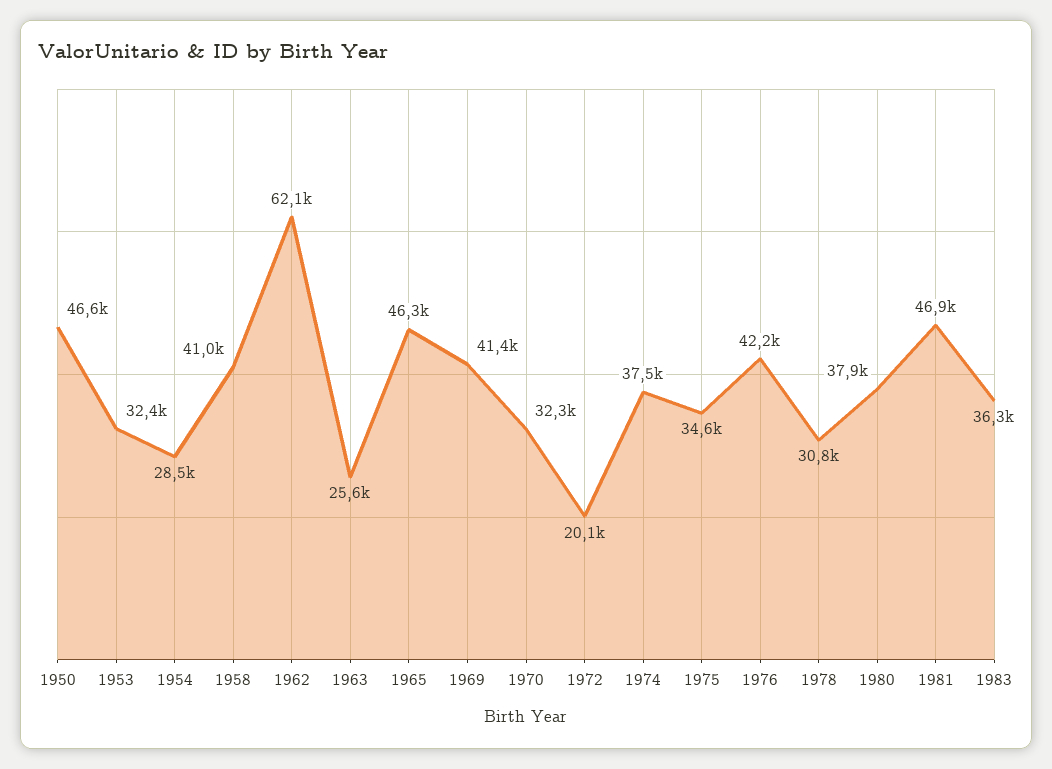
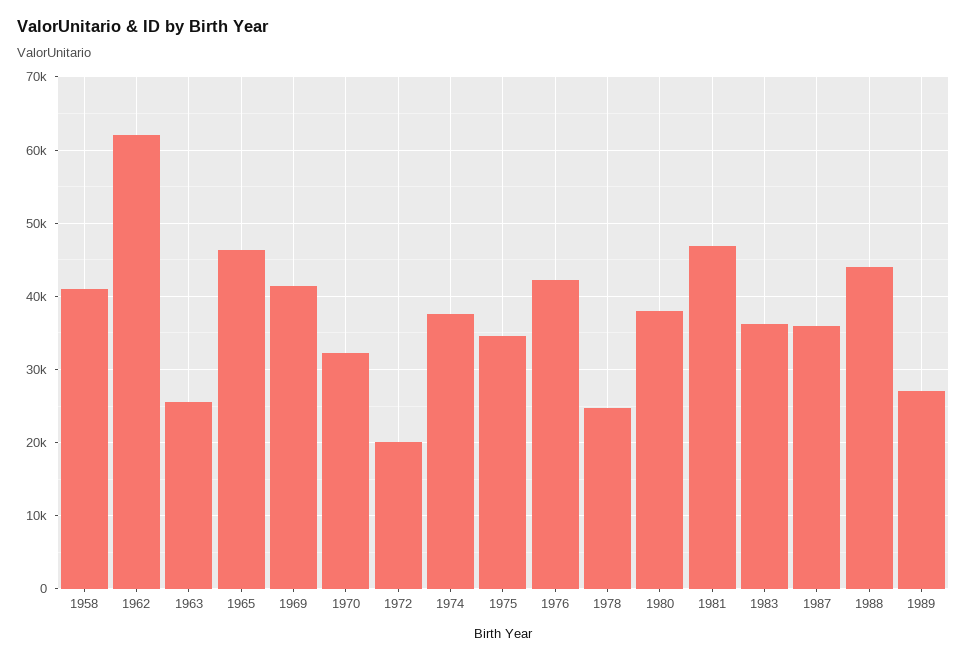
1950: 46600 -> none
1953: 32400 -> none
1954: 28500 -> none
1978: 30800 -> 25000
1987: none -> 36000
1988: none -> 44000
1989: none -> 27000

